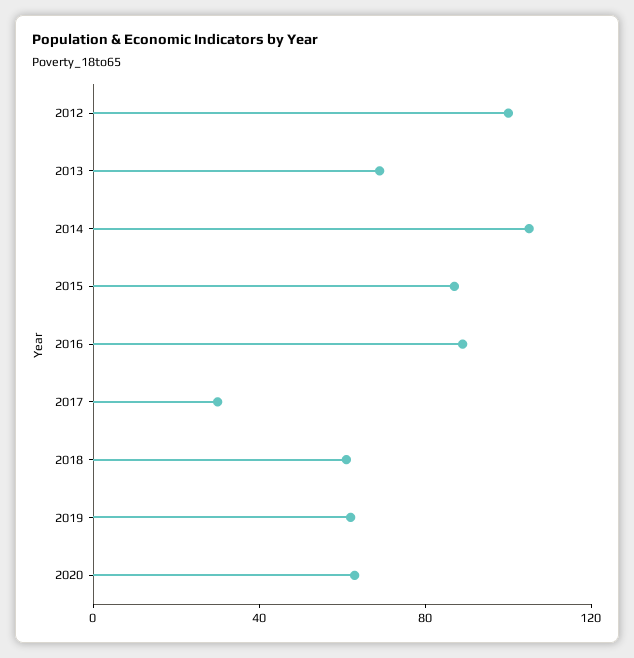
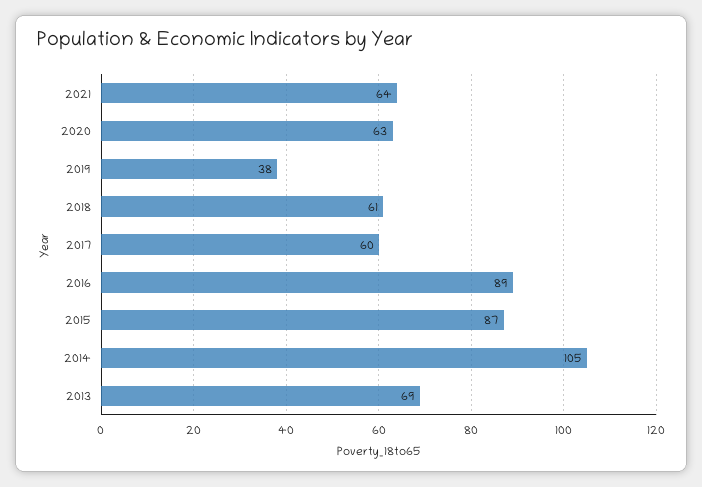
2012: 100 -> none
2017: 30 -> 60
2019: 60 -> 38
2021: none -> 64

